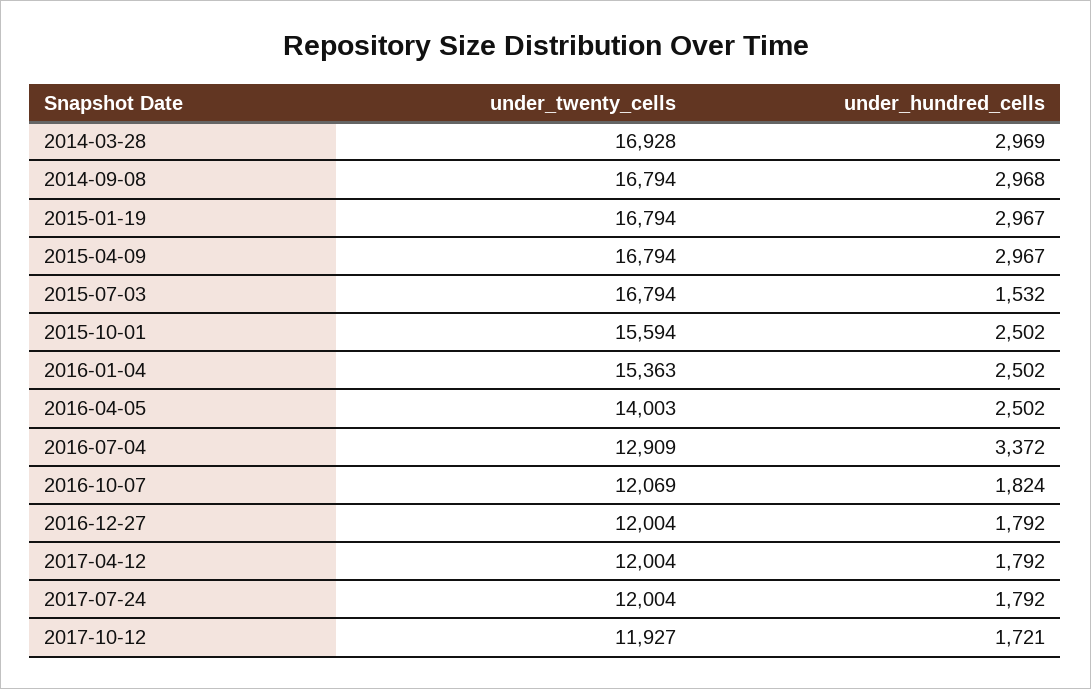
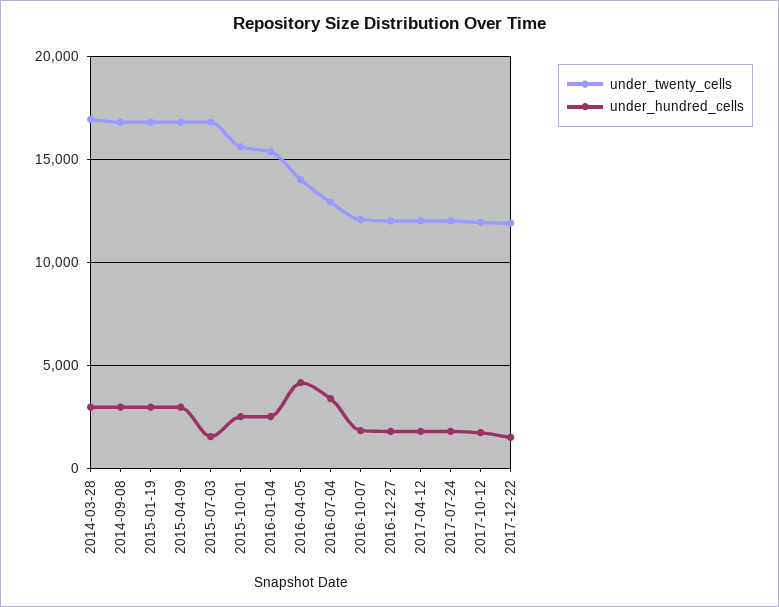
under_hundred_cells, 2016-04-05: 2502 -> 4000
under_twenty_cells, 2017-12-22: none -> 12000
under_hundred_cells, 2017-12-22: none -> 1500

